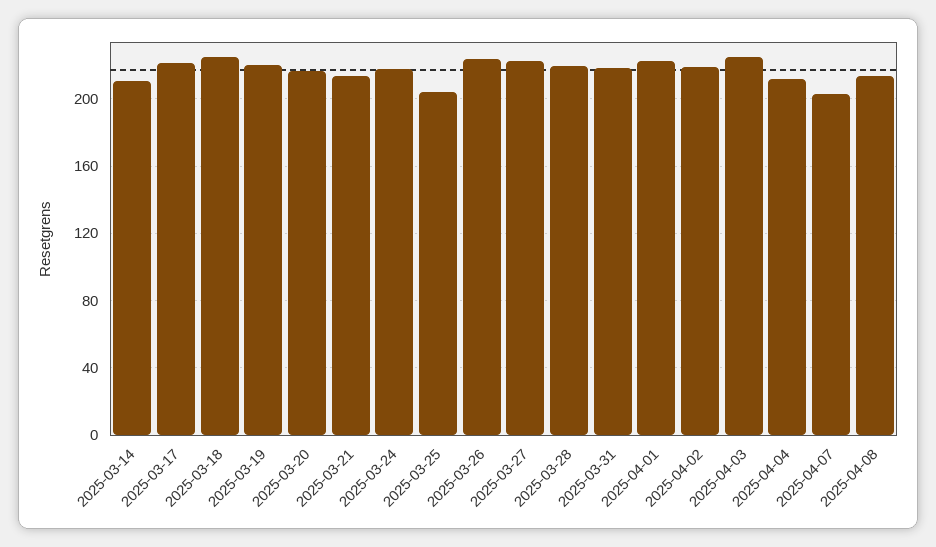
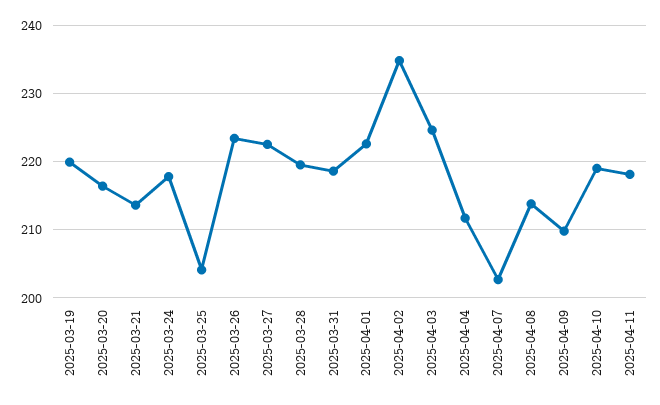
2025-03-14: 210 -> none
2025-03-17: 220 -> none
2025-03-18: 225 -> none
2025-04-02: 220 -> 235
2025-04-09: none -> 210
2025-04-10: none -> 219
2025-04-11: none -> 218

